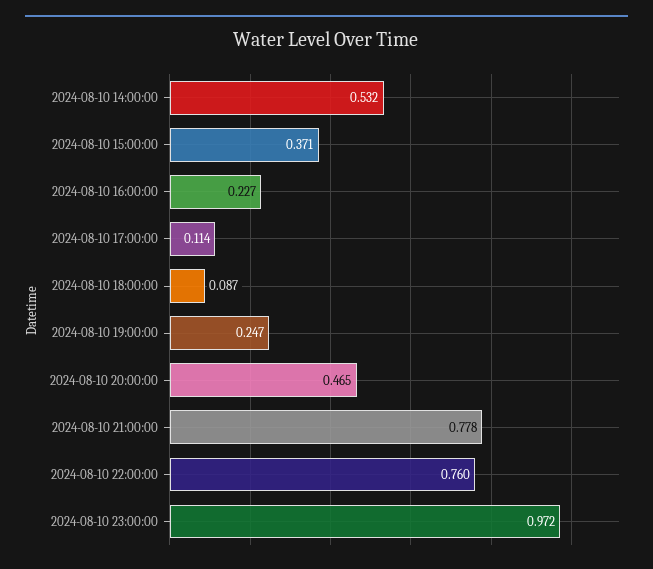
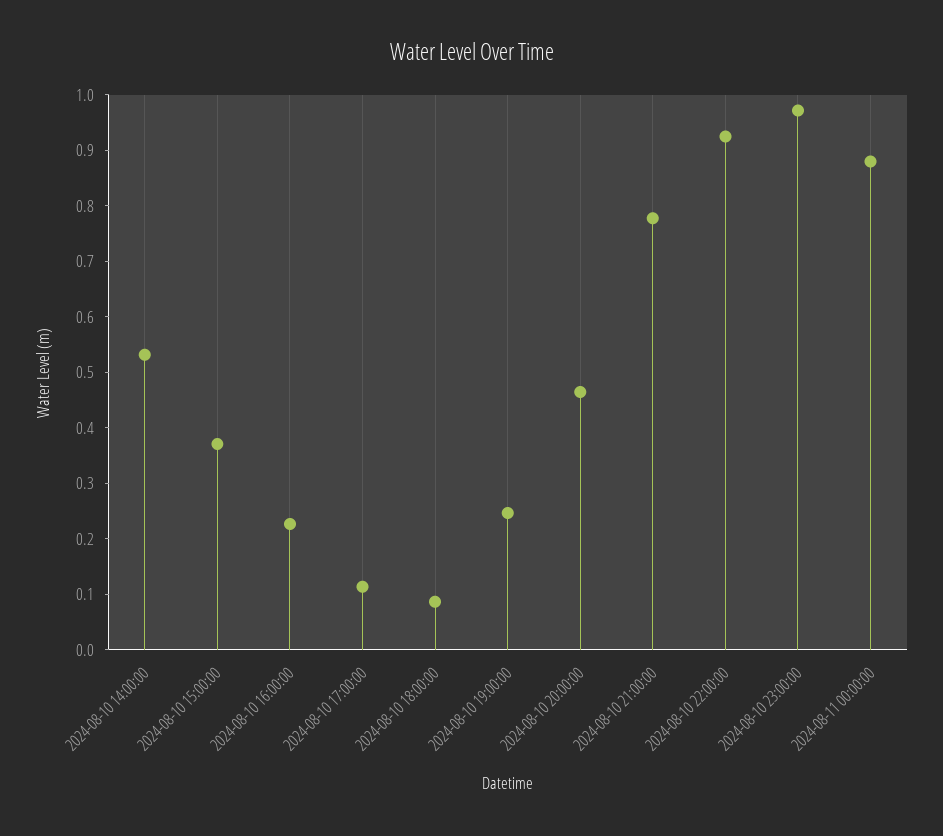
2024-08-10 22:00:00: 0.76 -> 0.92
2024-08-11 00:00:00: none -> 0.88

